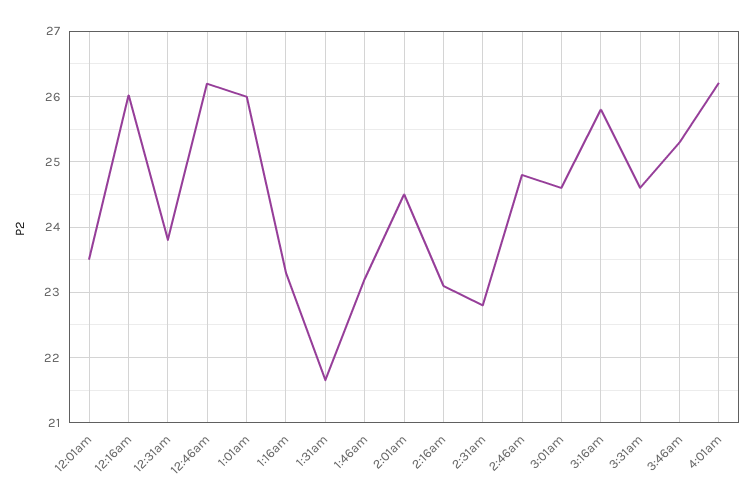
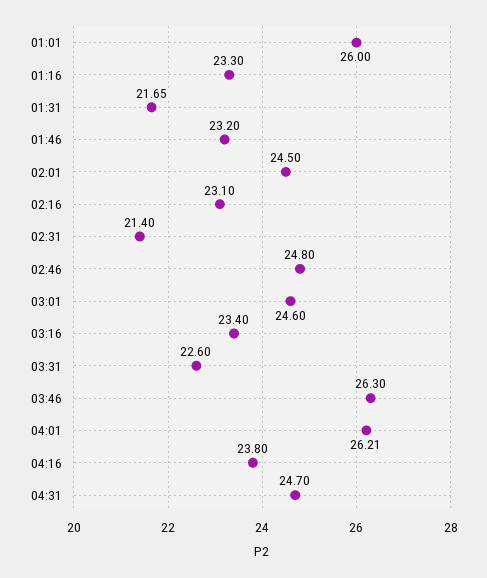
12:01am: 23.5 -> none
12:16am: 26 -> none
12:31am: 23.8 -> none
12:46am: 26.2 -> none
2:31am: 22.8 -> 21.4
3:16am: 25.8 -> 23.4
3:31am: 24.6 -> 22.6
3:46am: 25.3 -> 26.3
04:16: none -> 23.8
04:31: none -> 24.7

